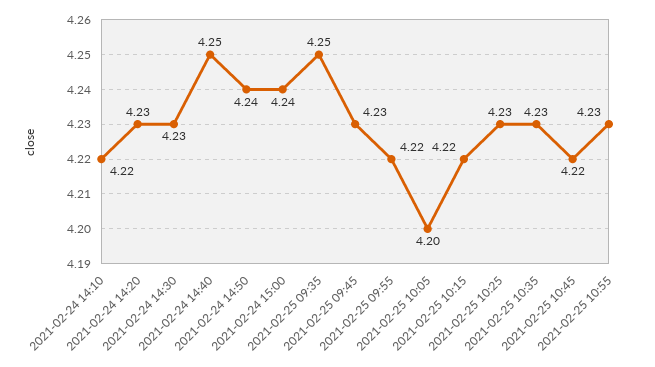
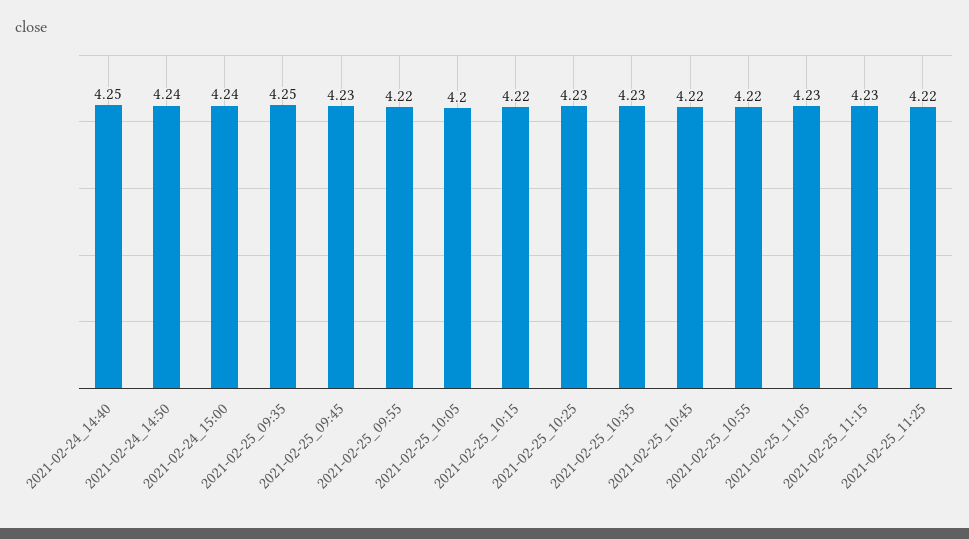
2021-02-24 14:10: 4.22 -> none
2021-02-24 14:20: 4.23 -> none
2021-02-24 14:30: 4.23 -> none
2021-02-25 10:55: 4.23 -> 4.22
2021-02-25_11:05: none -> 4.23
2021-02-25_11:15: none -> 4.23
2021-02-25_11:25: none -> 4.22

